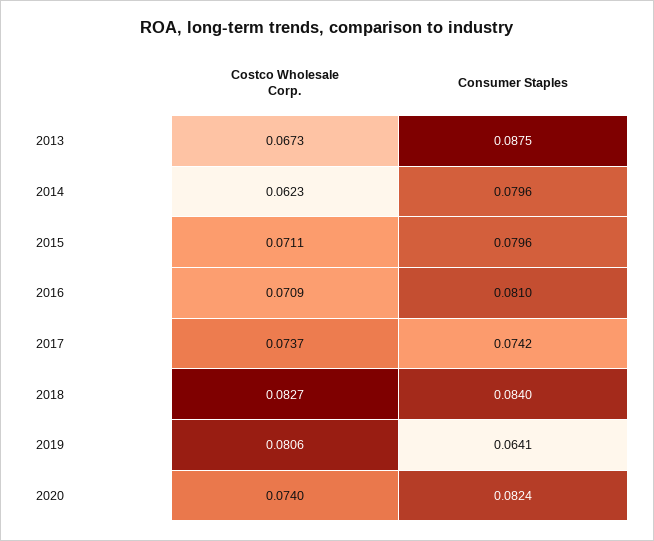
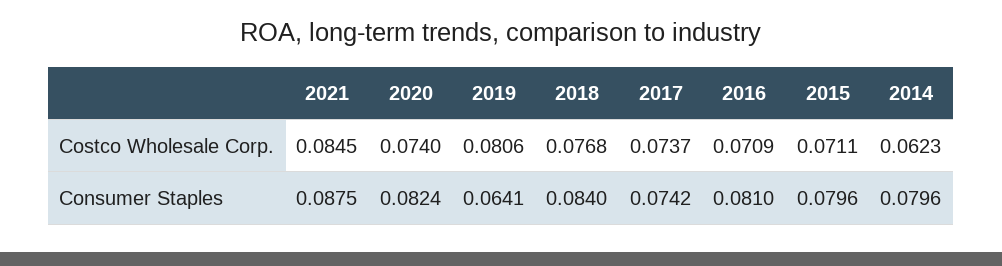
Costco Wholesale Corp., 2013: 0.0673 -> none
Consumer Staples, 2013: 0.0875 -> none
Costco Wholesale Corp., 2018: 0.0827 -> 0.0768
Costco Wholesale Corp., 2021: none -> 0.0845
Consumer Staples, 2021: none -> 0.0875

